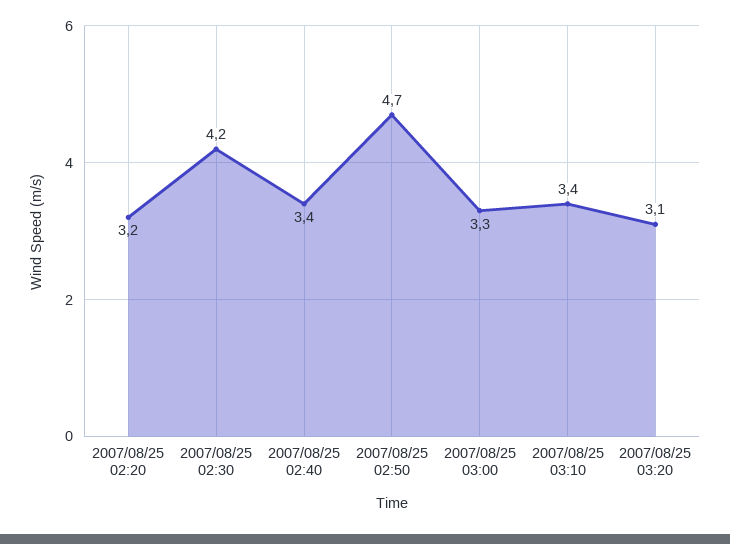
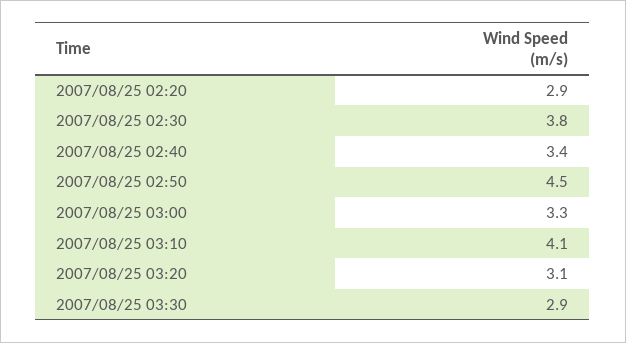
2007/08/25 02:20: 3.2 -> 2.9
2007/08/25 02:30: 4.2 -> 3.8
2007/08/25 02:50: 4.7 -> 4.5
2007/08/25 03:10: 3.4 -> 4.1
2007/08/25 03:30: none -> 2.9

